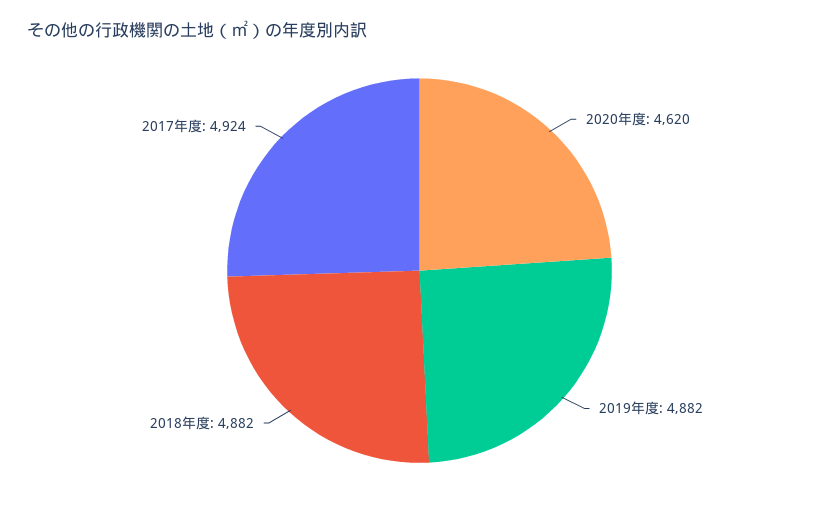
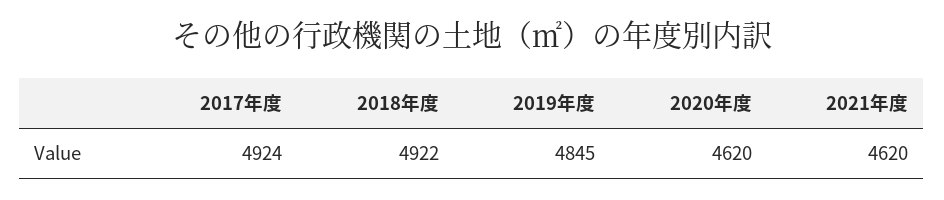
2019年度: 4882 -> 4845
2018年度: 4882 -> 4922
2021年度: none -> 4620

